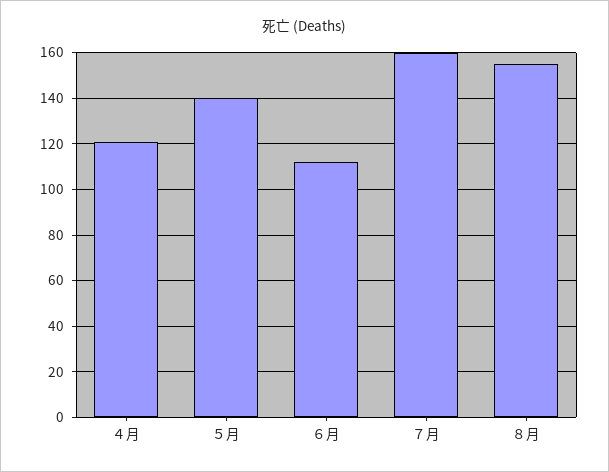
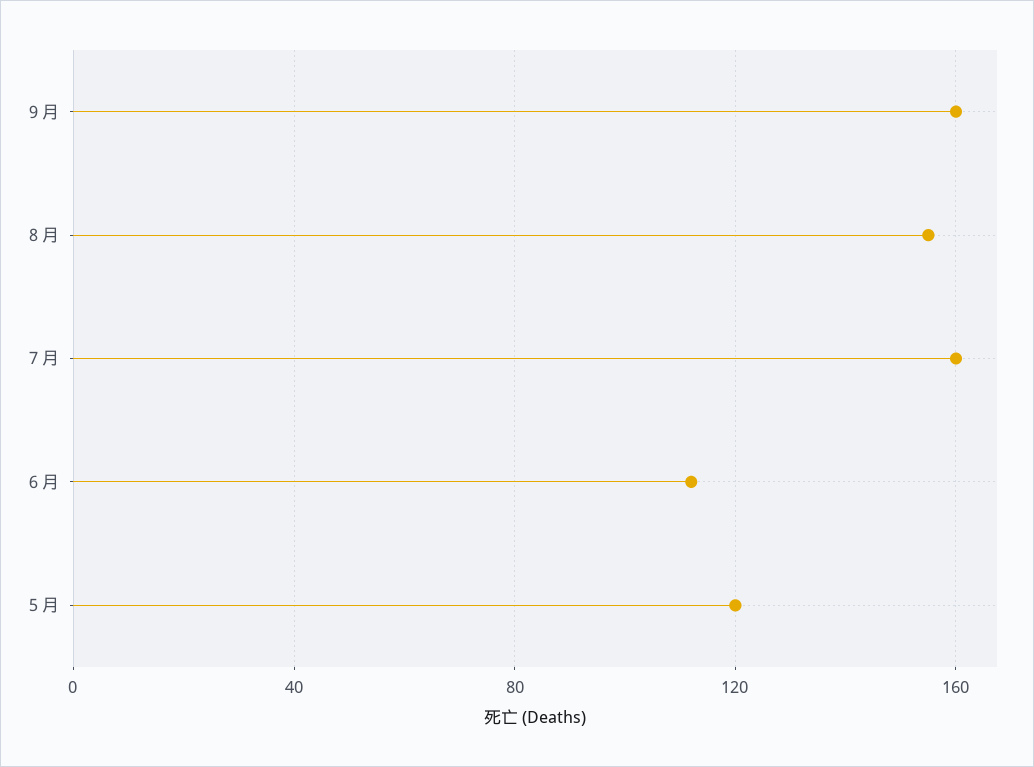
４月: 120 -> none
５月: 140 -> 120
９月: none -> 160

